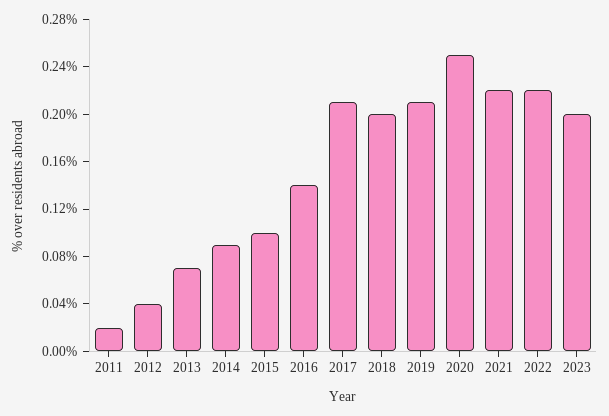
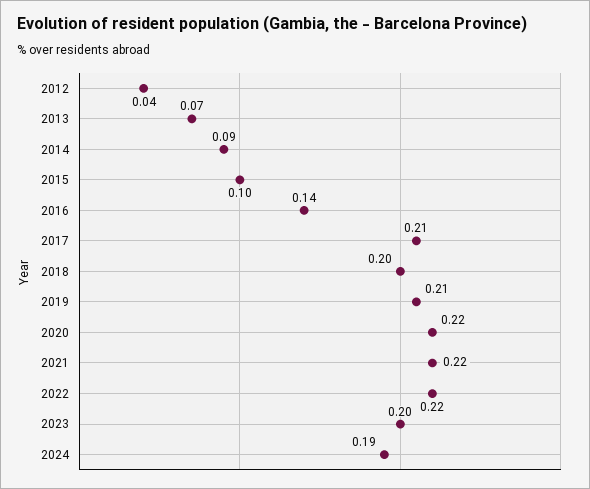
2011: 0.02 -> none
2020: 0.25 -> 0.22
2024: none -> 0.19

